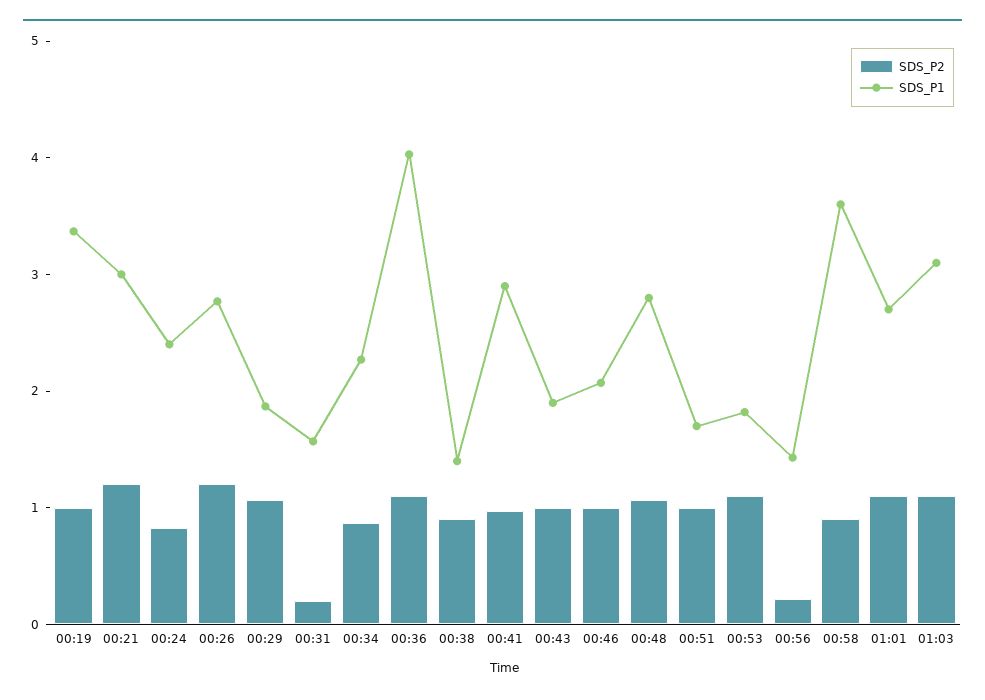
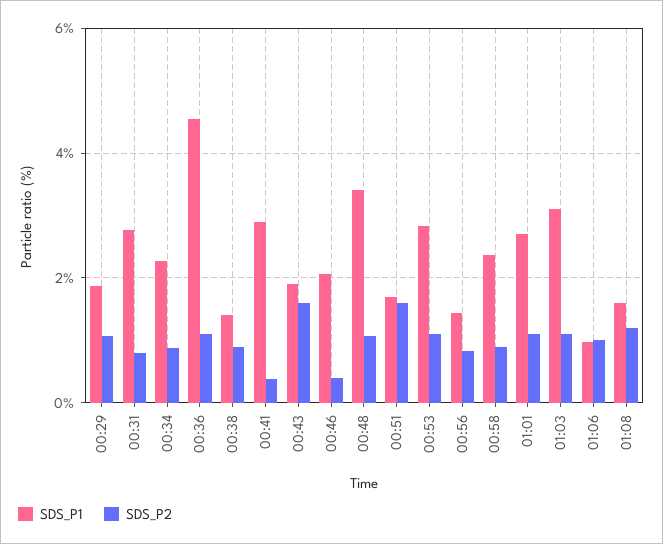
SDS_P2, 00:19: 1 -> none
SDS_P1, 00:19: 3.4 -> none
SDS_P2, 00:21: 1.2 -> none
SDS_P1, 00:21: 3 -> none
SDS_P2, 00:24: 0.8 -> none
SDS_P1, 00:24: 2.4 -> none
SDS_P2, 00:26: 1.2 -> none
SDS_P1, 00:26: 2.8 -> none
SDS_P2, 00:31: 0.2 -> 0.8
SDS_P1, 00:31: 1.6 -> 2.8
SDS_P1, 00:36: 4 -> 4.6
SDS_P2, 00:41: 1 -> 0.4
SDS_P2, 00:43: 1 -> 1.6
SDS_P2, 00:46: 1 -> 0.4
SDS_P1, 00:48: 2.8 -> 3.4
SDS_P2, 00:51: 1 -> 1.6
SDS_P1, 00:53: 1.8 -> 2.8
SDS_P2, 00:56: 0.2 -> 0.8
SDS_P1, 00:58: 3.6 -> 2.4
SDS_P1, 01:06: none -> 1
SDS_P2, 01:06: none -> 1
SDS_P1, 01:08: none -> 1.6
SDS_P2, 01:08: none -> 1.2

